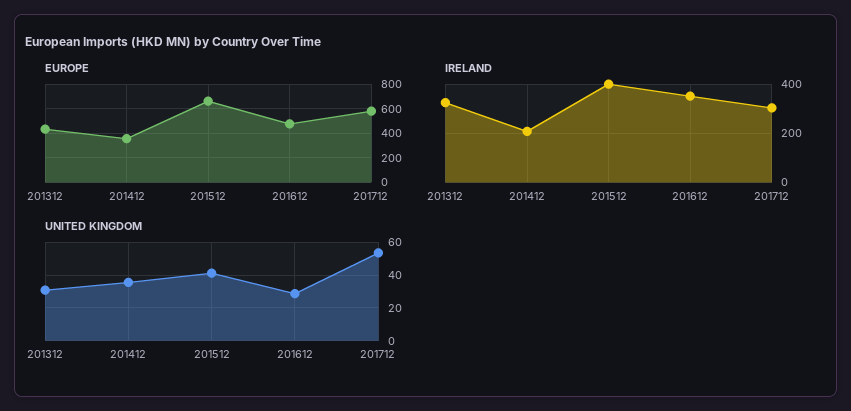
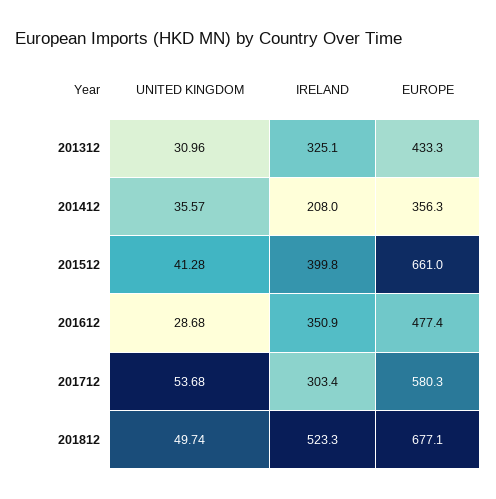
UNITED KINGDOM, 201812: none -> 49.74
IRELAND, 201812: none -> 523.3
EUROPE, 201812: none -> 677.1

